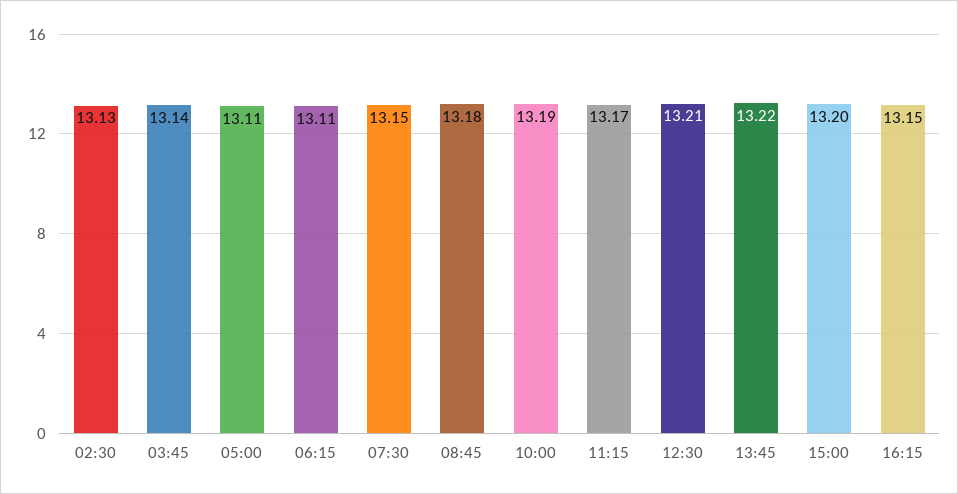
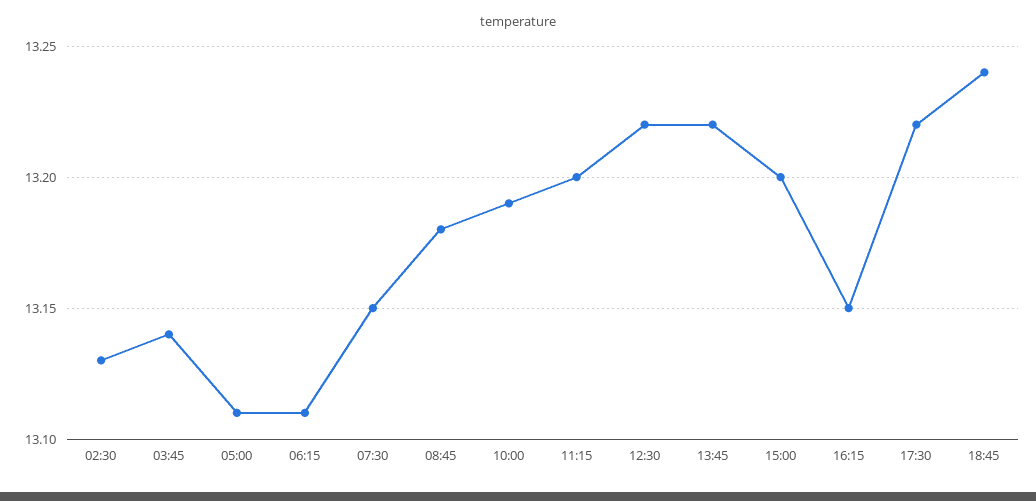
11:15: 13.17 -> 13.2
12:30: 13.21 -> 13.22
17:30: none -> 13.22
18:45: none -> 13.24

